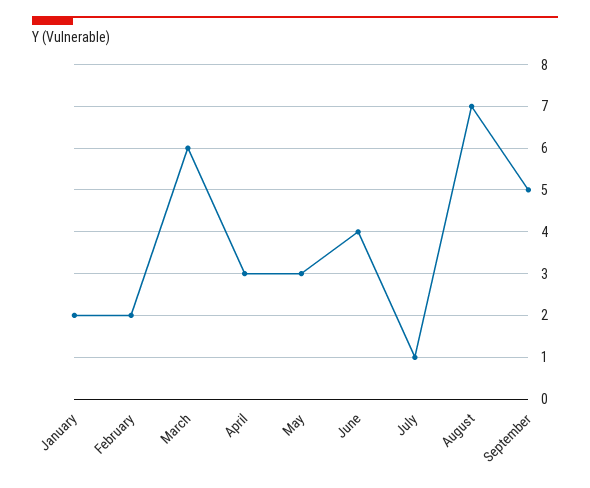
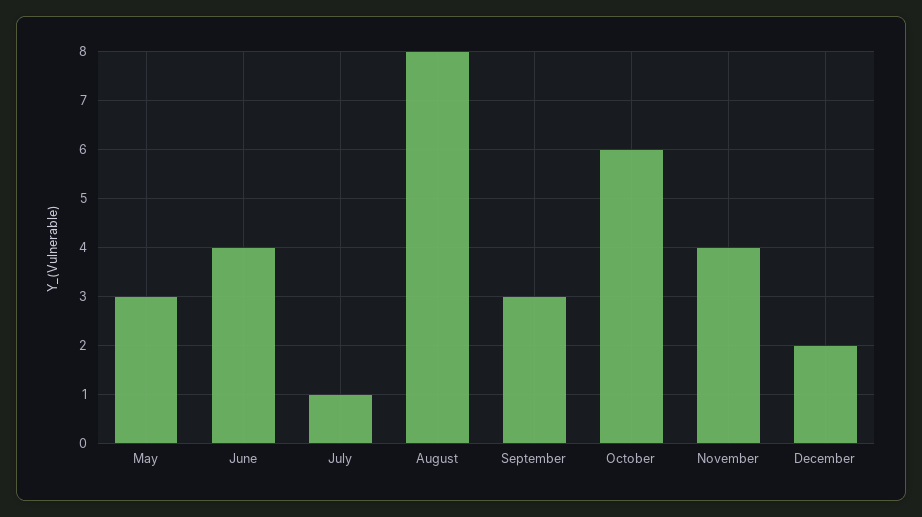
January: 2 -> none
February: 2 -> none
March: 6 -> none
April: 3 -> none
August: 7 -> 8
September: 5 -> 3
October: none -> 6
November: none -> 4
December: none -> 2

